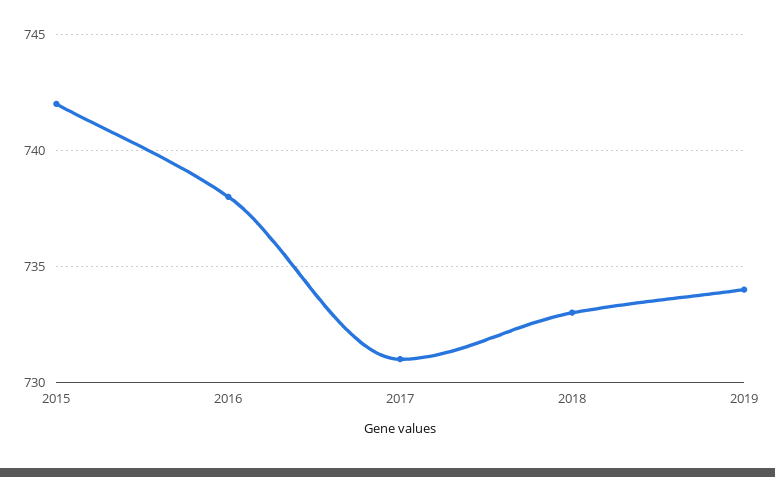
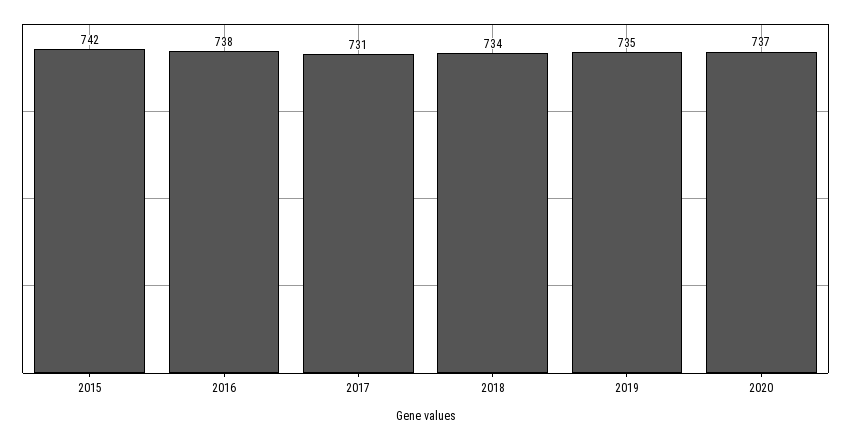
2018: 733 -> 734
2019: 734 -> 735
2020: none -> 737

